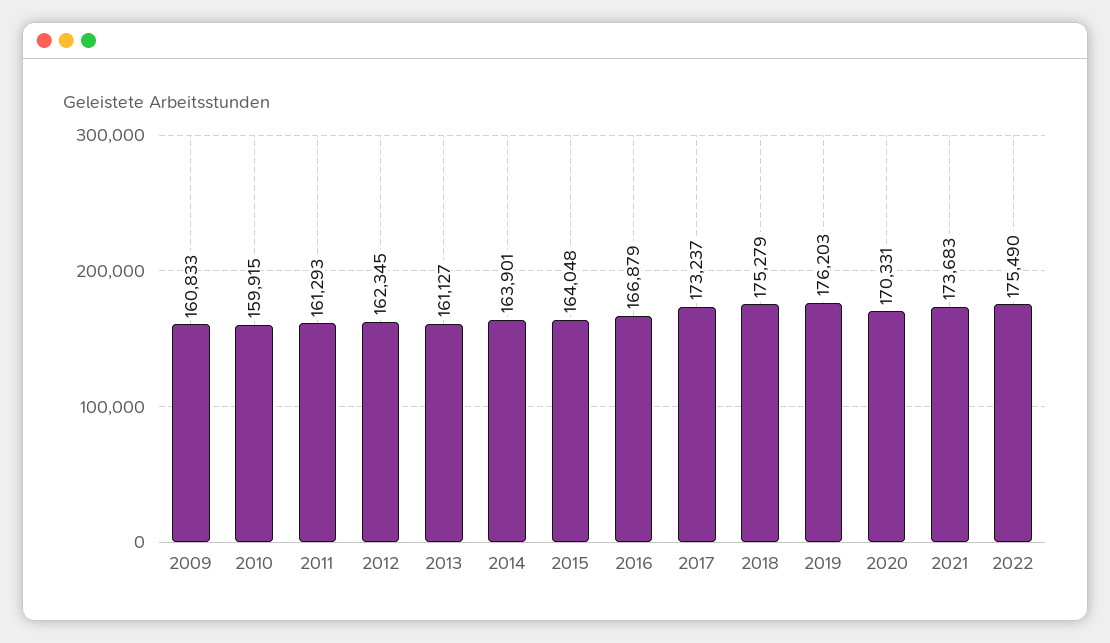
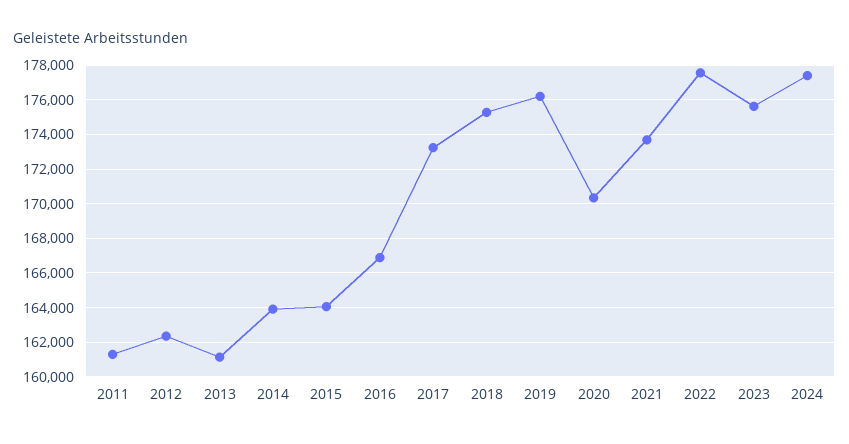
2009: 160833 -> none
2010: 159915 -> none
2022: 175490 -> 177500
2023: none -> 175500
2024: none -> 177500

